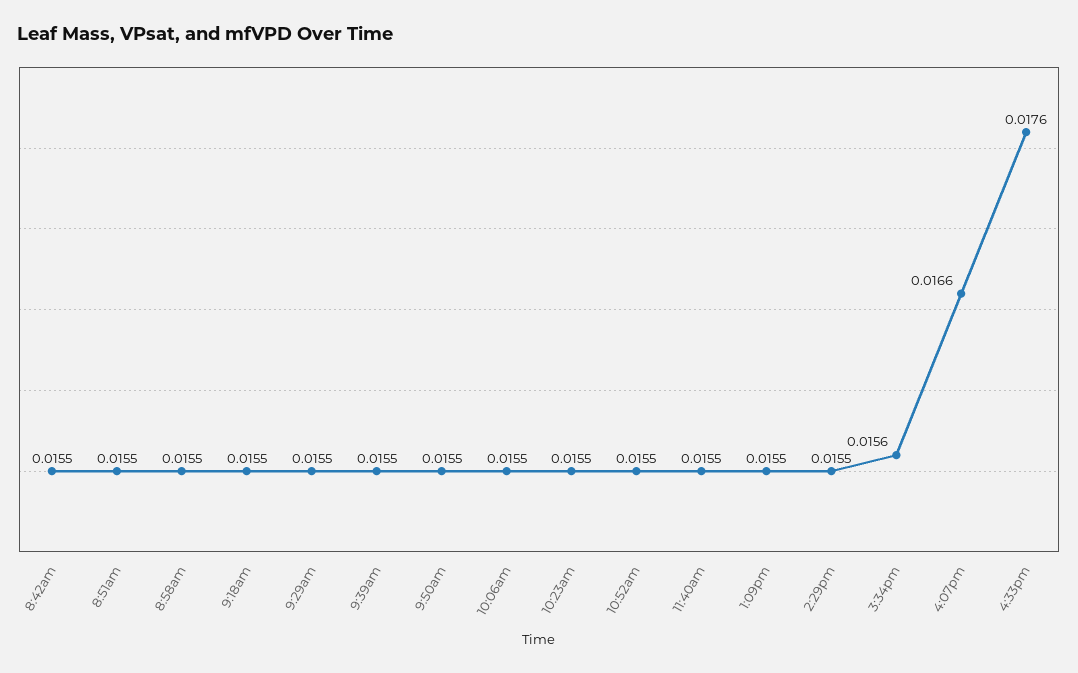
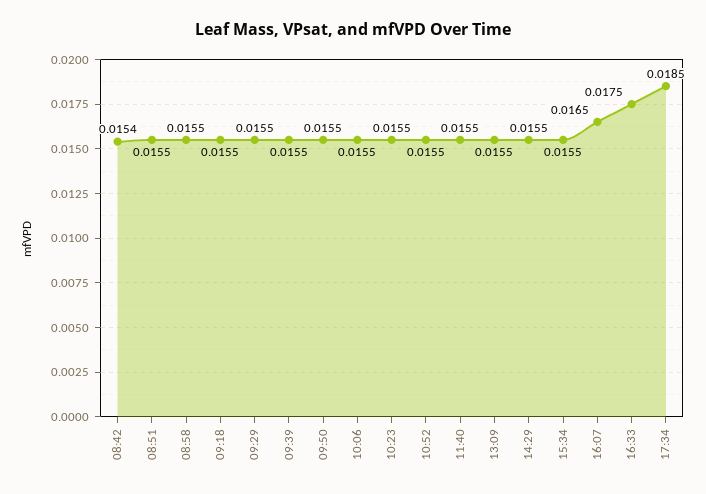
8:42am: 0.0155 -> 0.0154
3:34pm: 0.0156 -> 0.0155
4:07pm: 0.0166 -> 0.0165
4:33pm: 0.0176 -> 0.0175
17:34: none -> 0.0185

